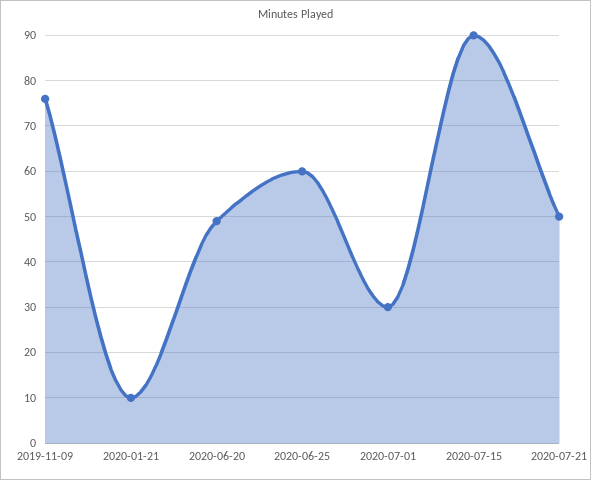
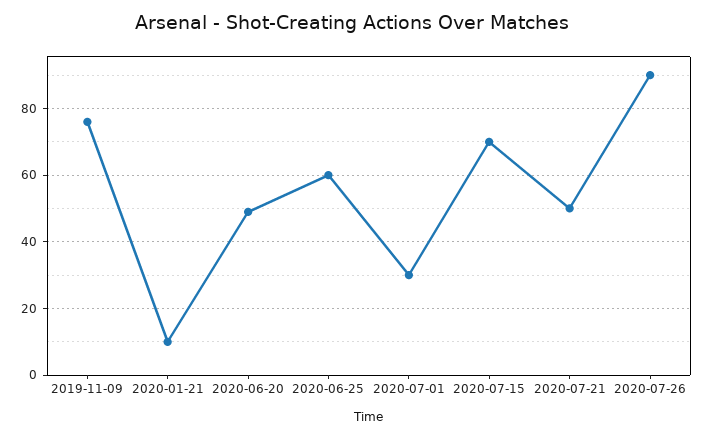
2020-07-15: 90 -> 70
2020-07-26: none -> 90

